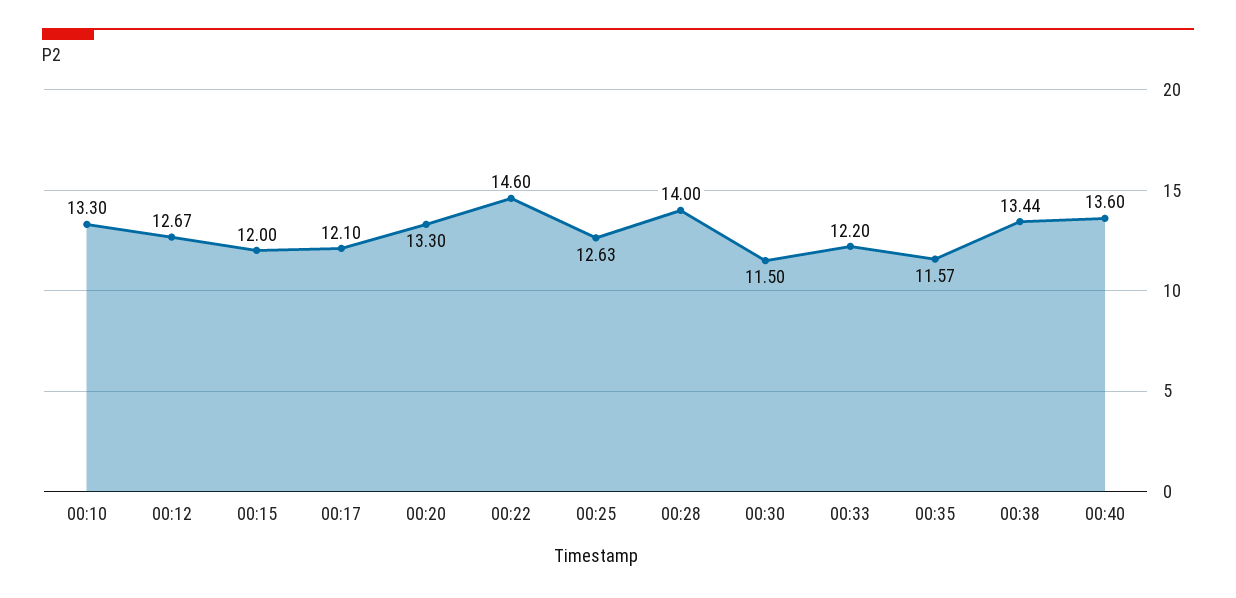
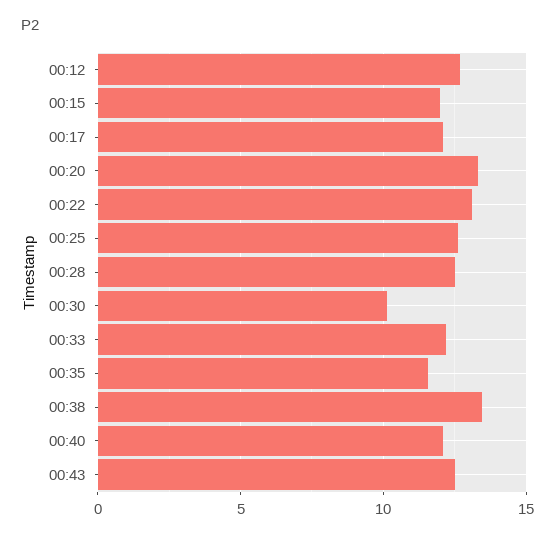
00:10: 13.3 -> none
00:22: 14.6 -> 13
00:28: 14 -> 12.5
00:30: 11.5 -> 10
00:40: 13.6 -> 12
00:43: none -> 12.5

